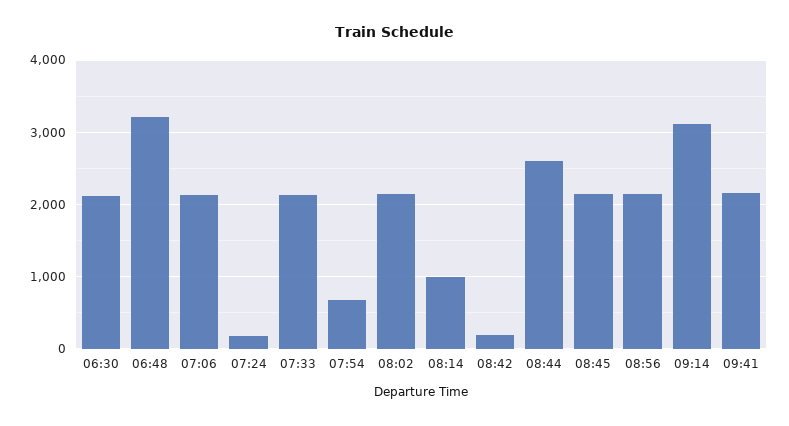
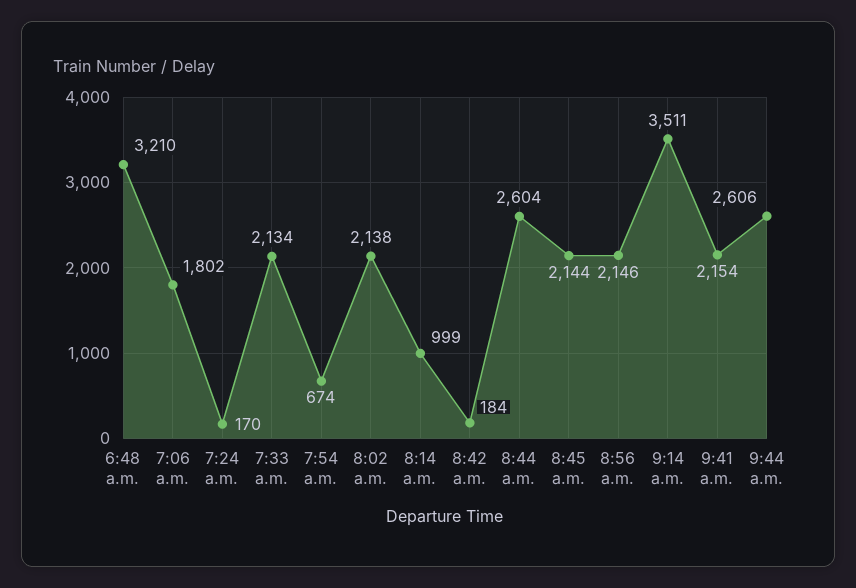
06:30: 2100 -> none
07:06: 2100 -> 1802
09:14: 3100 -> 3511
9:44 a.m.: none -> 2606

